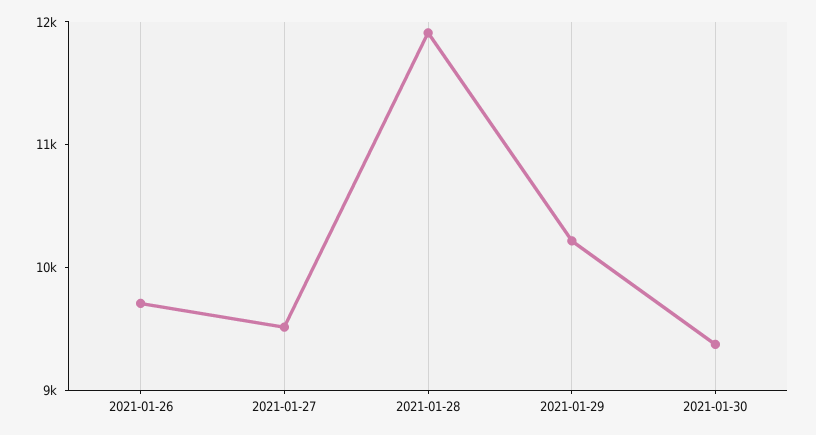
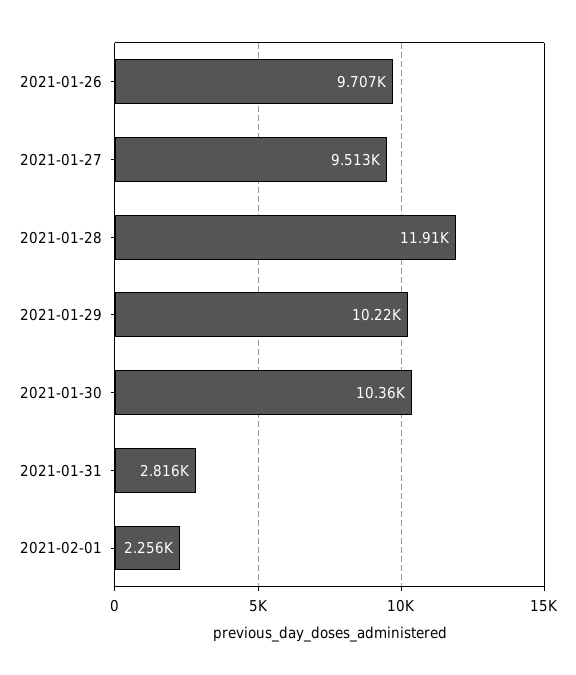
2021-01-30: 9400 -> 10360
2021-01-31: none -> 2816
2021-02-01: none -> 2256

